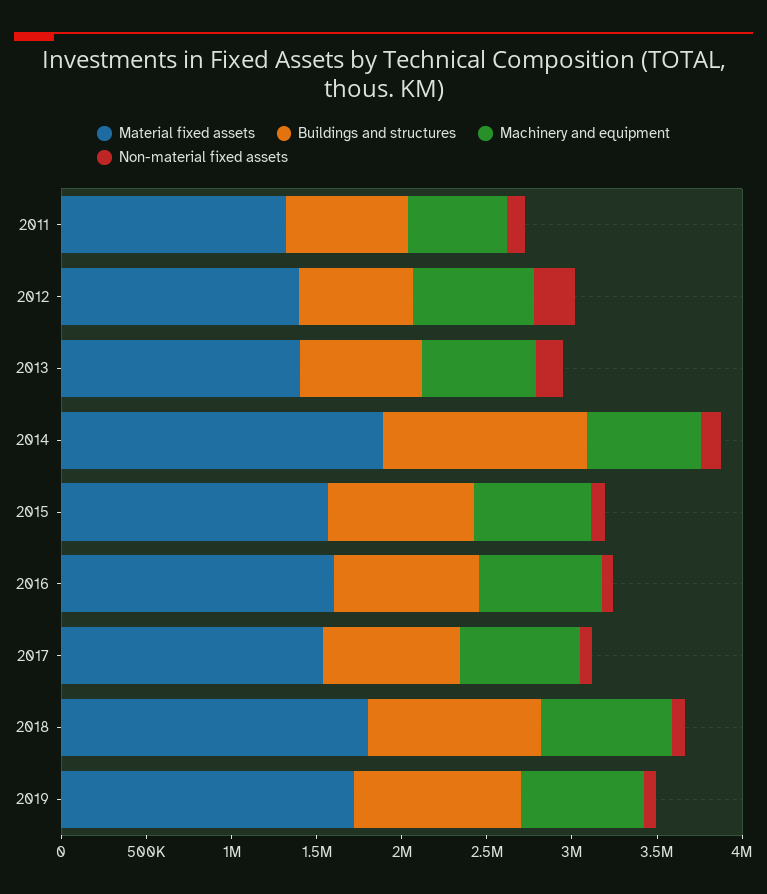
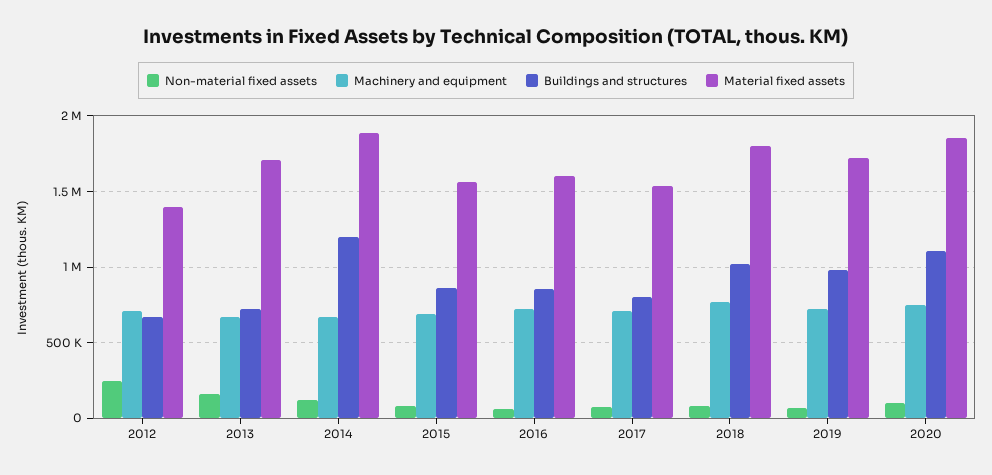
Material fixed assets, 2011: 1300000 -> none
Buildings and structures, 2011: 700000 -> none
Machinery and equipment, 2011: 600000 -> none
Non-material fixed assets, 2011: 100000 -> none
Material fixed assets, 2013: 1400000 -> 1700000
Non-material fixed assets, 2020: none -> 100000
Machinery and equipment, 2020: none -> 750000
Buildings and structures, 2020: none -> 1100000
Material fixed assets, 2020: none -> 1850000

